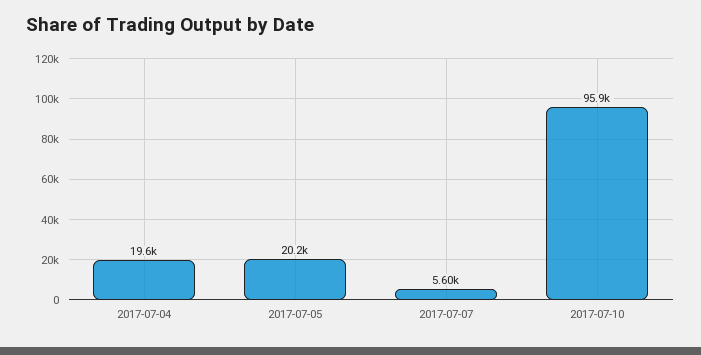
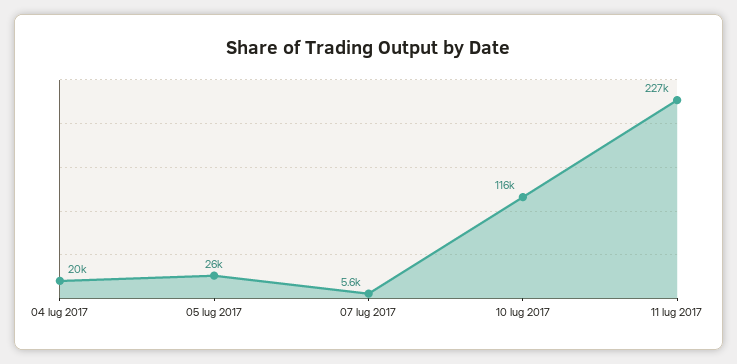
2017-07-05: 20200 -> 26000
2017-07-10: 95900 -> 116000
11 lug 2017: none -> 227000

